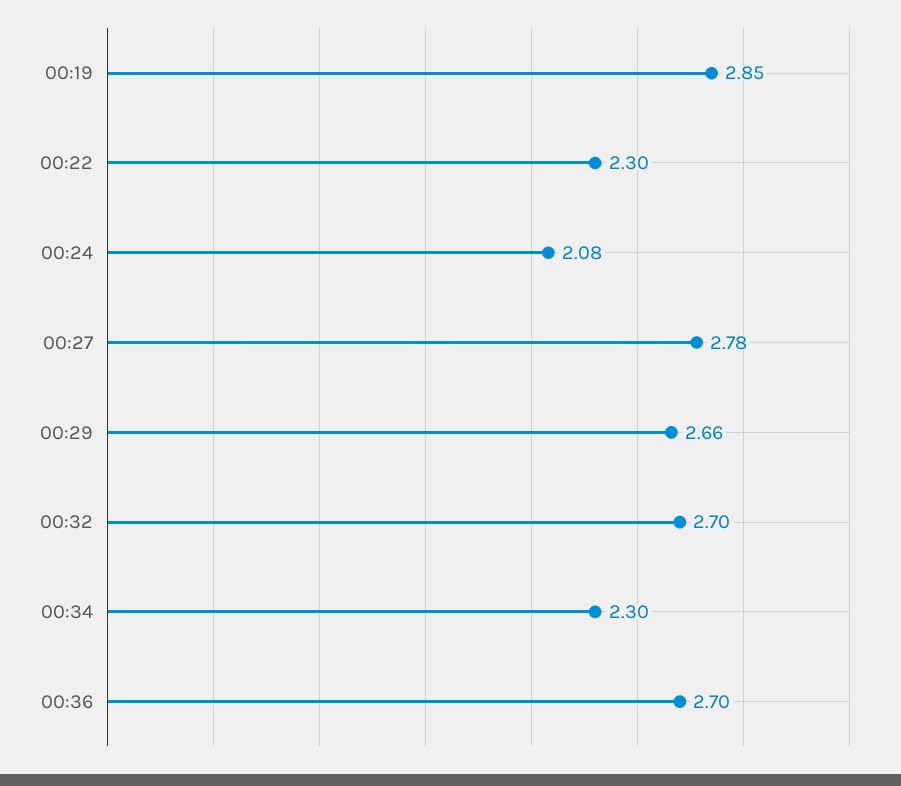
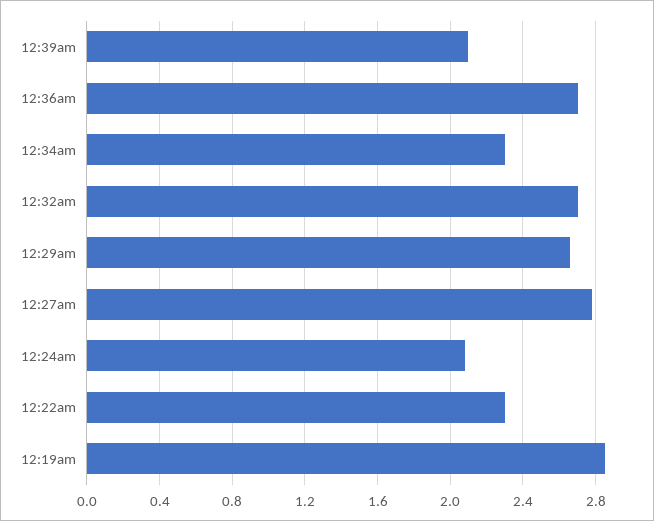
12:39am: none -> 2.1

